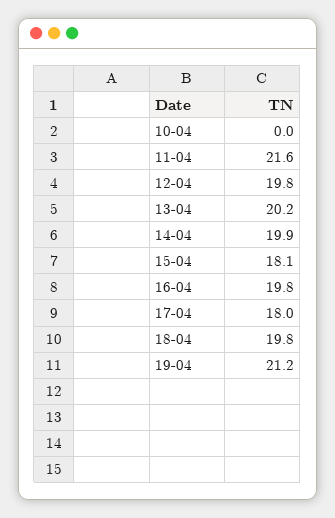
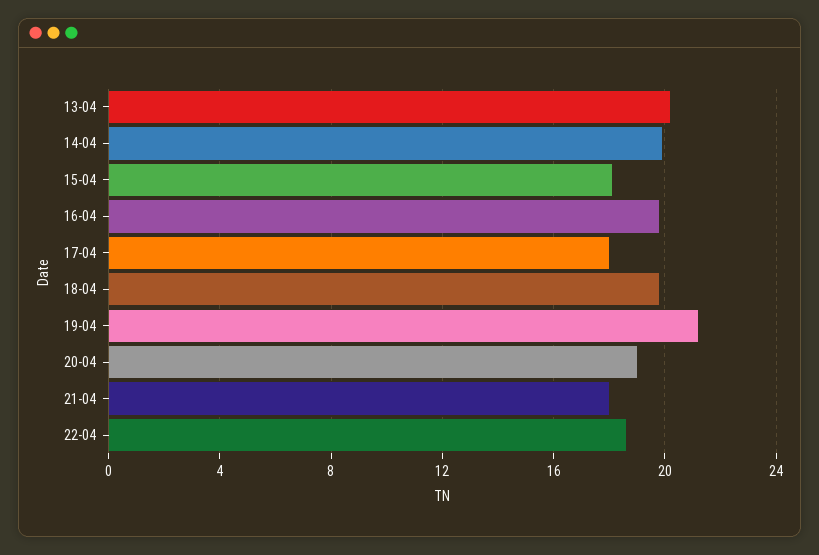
10-04: 0 -> none
11-04: 21.6 -> none
12-04: 19.8 -> none
20-04: none -> 19
21-04: none -> 18
22-04: none -> 18.5

